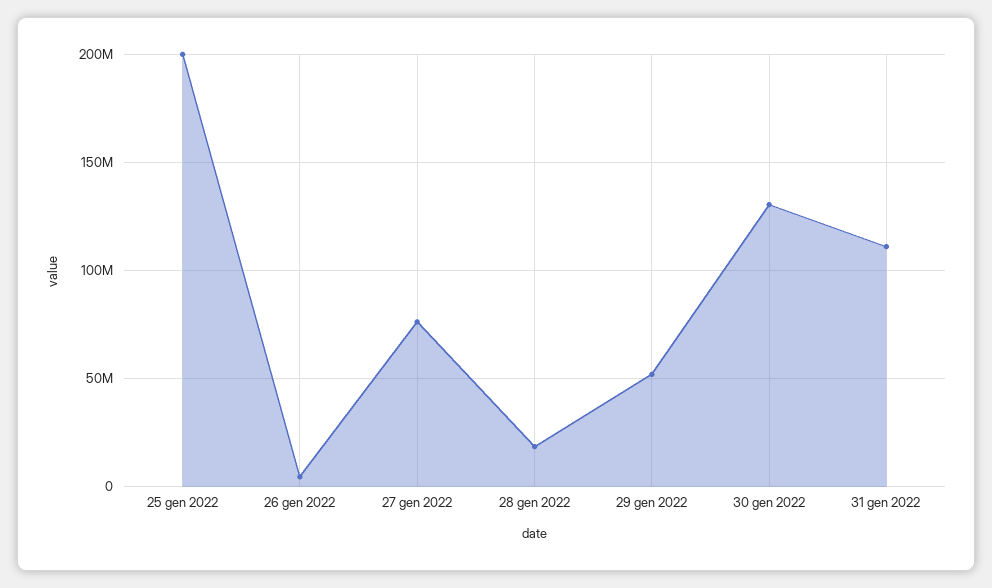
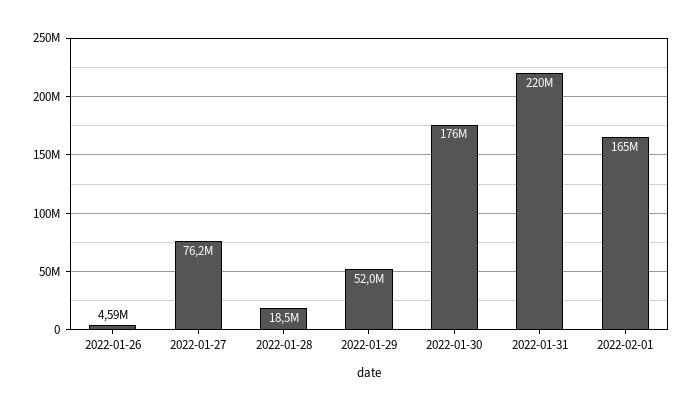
25 gen 2022: 200000000 -> none
30 gen 2022: 130000000 -> 176000000
31 gen 2022: 110000000 -> 220000000
2022-02-01: none -> 165000000

